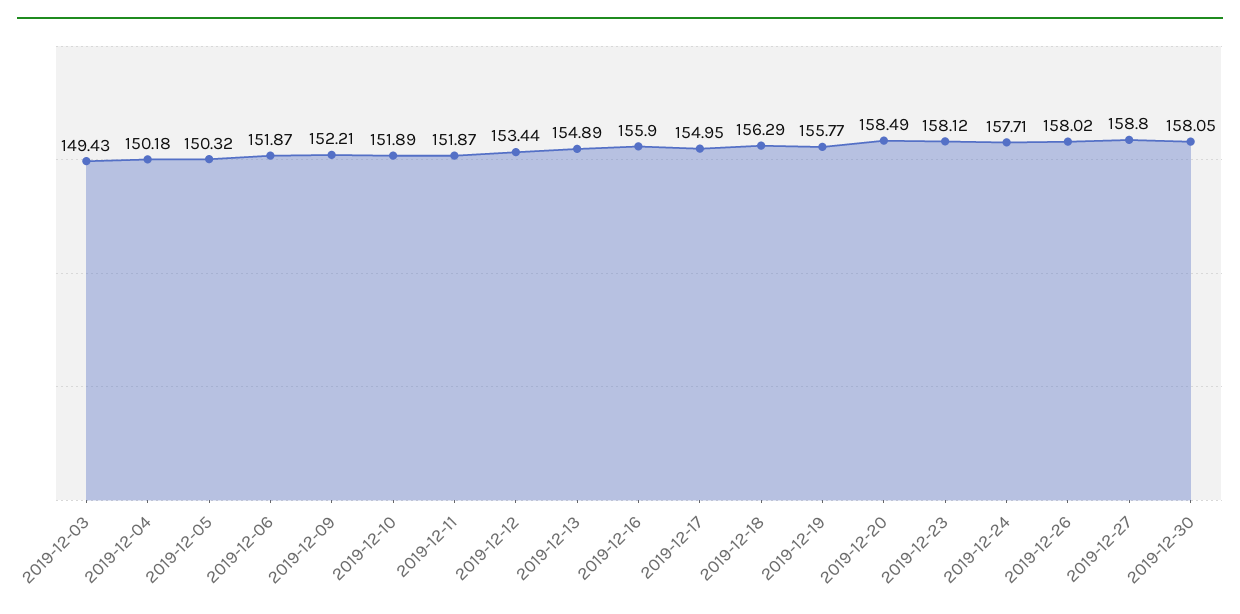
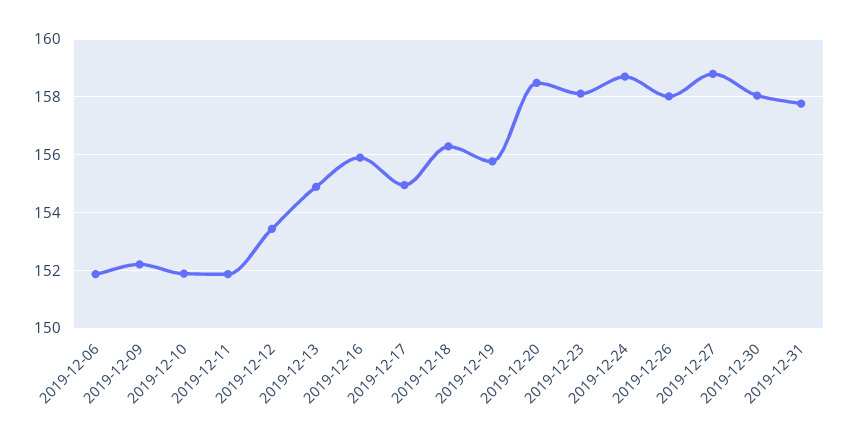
2019-12-03: 149.43 -> none
2019-12-04: 150.18 -> none
2019-12-05: 150.32 -> none
2019-12-24: 157.71 -> 158.75
2019-12-31: none -> 157.75

